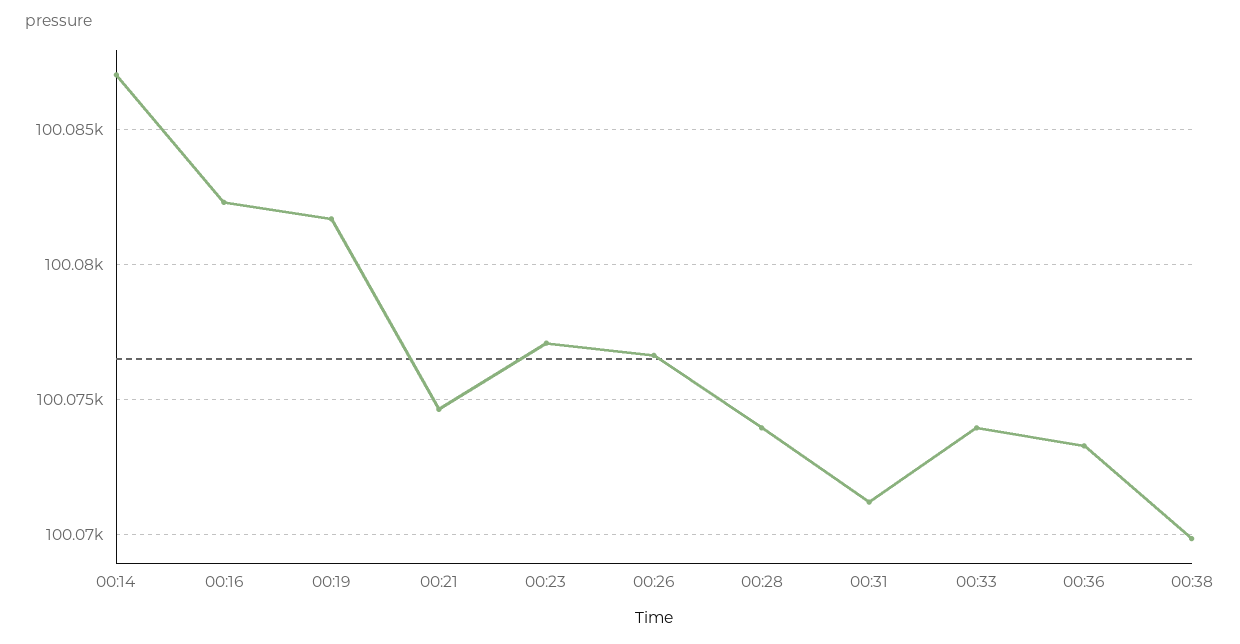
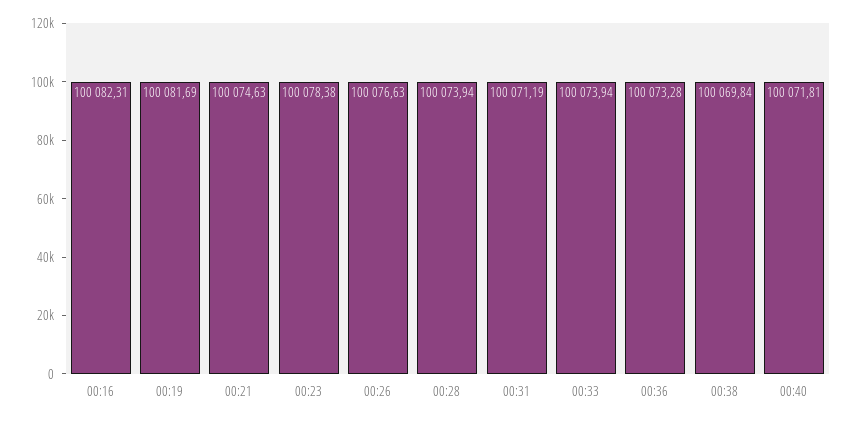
00:14: 100087 -> none
00:23: 100077 -> 100078.38
00:40: none -> 100071.81

